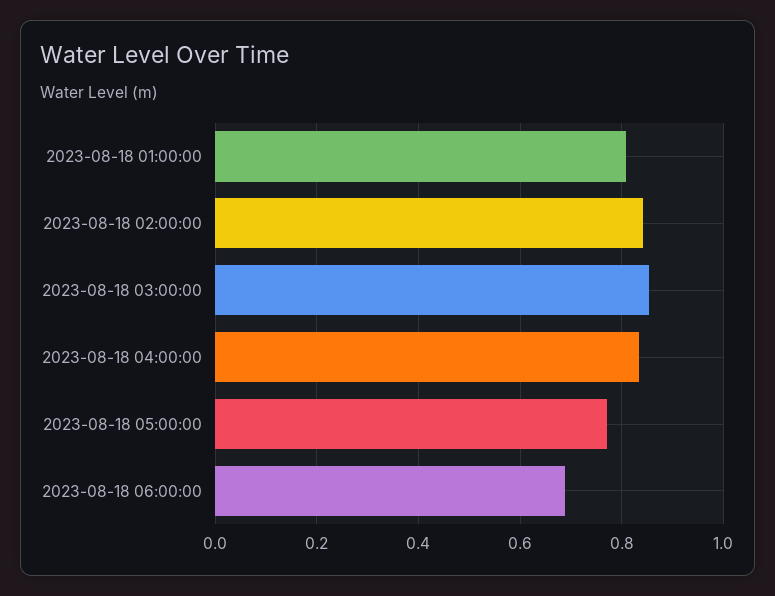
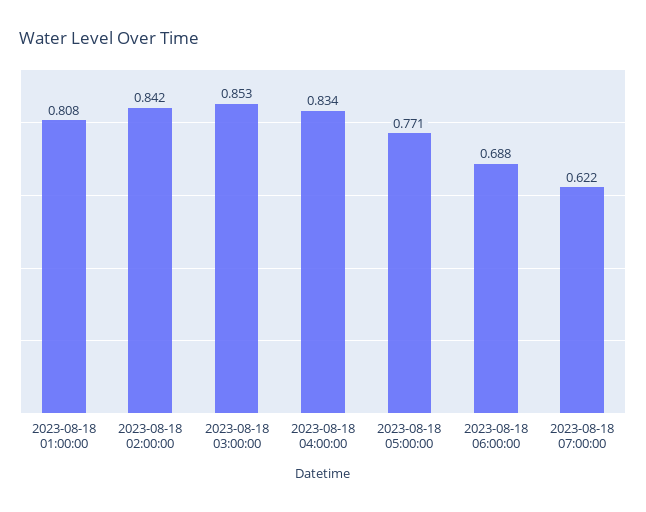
2023-08-18 07:00:00: none -> 0.622

